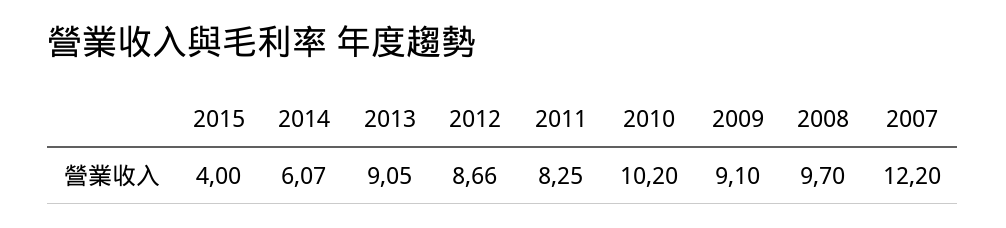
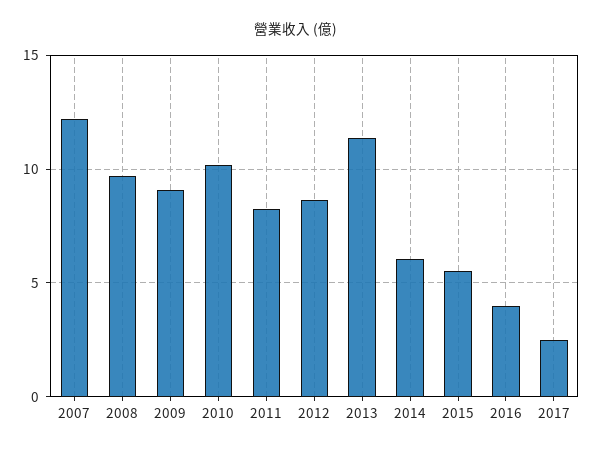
2015: 4 -> 5.5
2013: 9.05 -> 11.5
2016: none -> 4
2017: none -> 2.5

